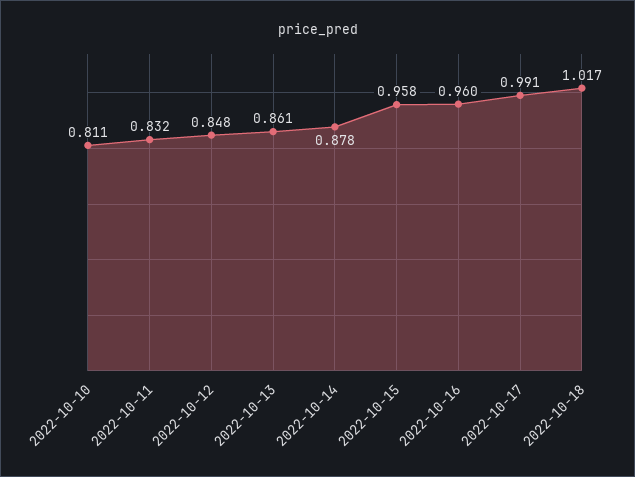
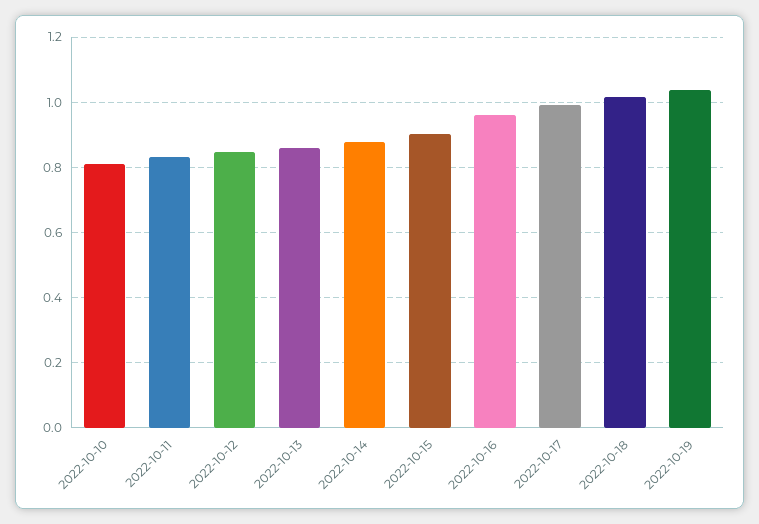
2022-10-15: 0.958 -> 0.9
2022-10-19: none -> 1.04

